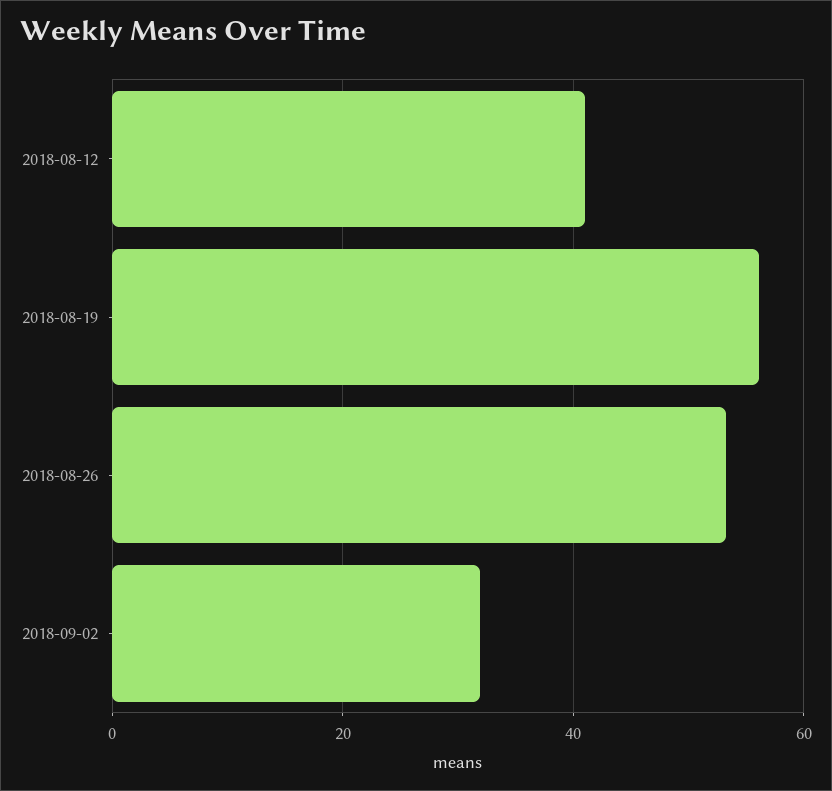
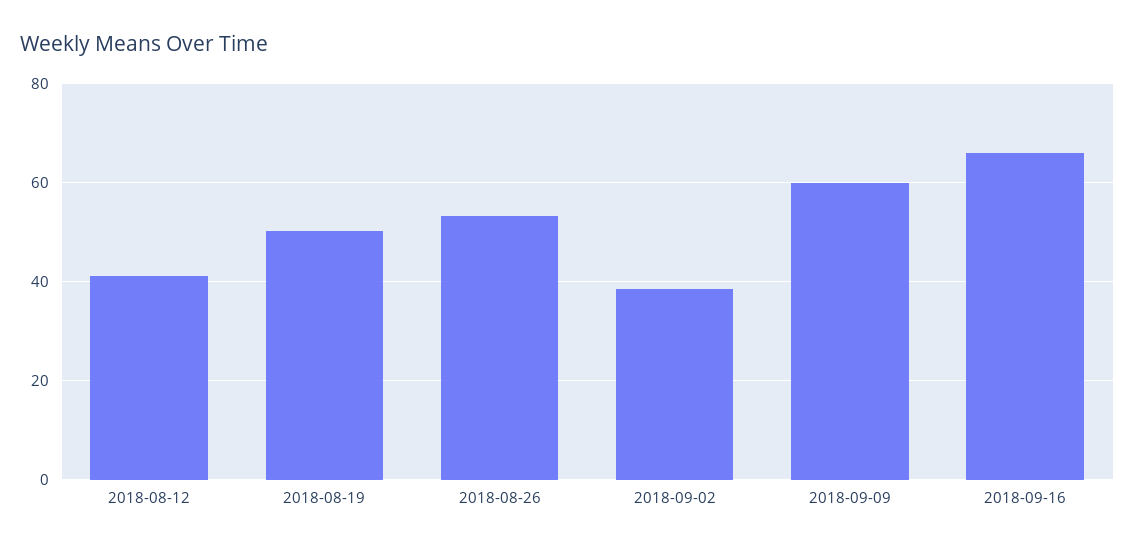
2018-08-19: 56 -> 50
2018-09-02: 32 -> 38
2018-09-09: none -> 60
2018-09-16: none -> 66

